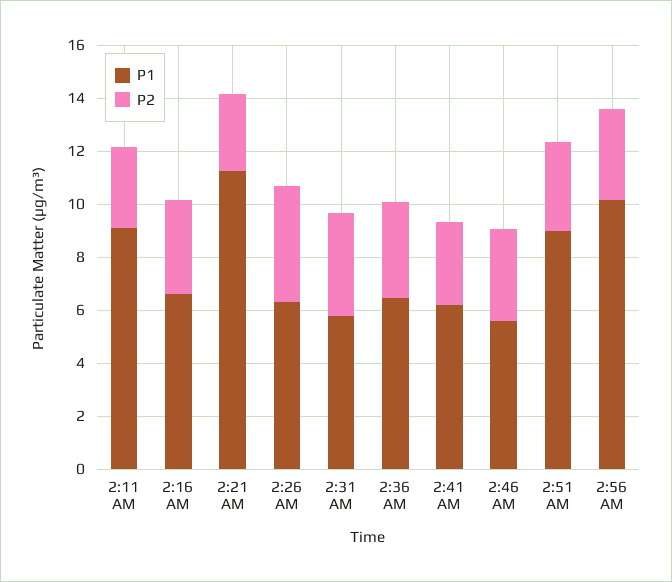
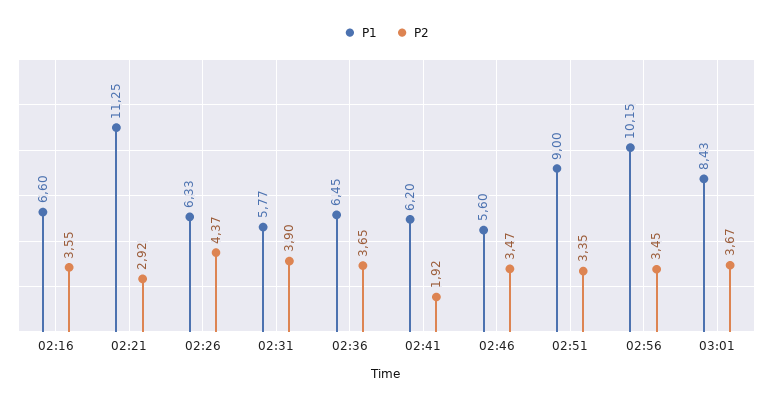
P1, 2:11 AM: 9 -> none
P2, 2:11 AM: 3 -> none
P2, 2:41 AM: 3 -> 1.92
P1, 03:01: none -> 8.43
P2, 03:01: none -> 3.67

